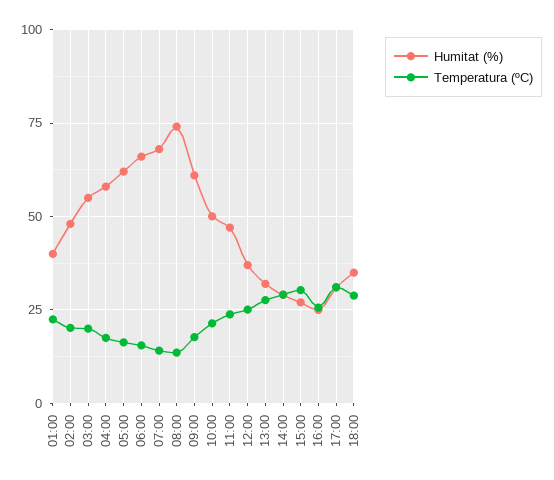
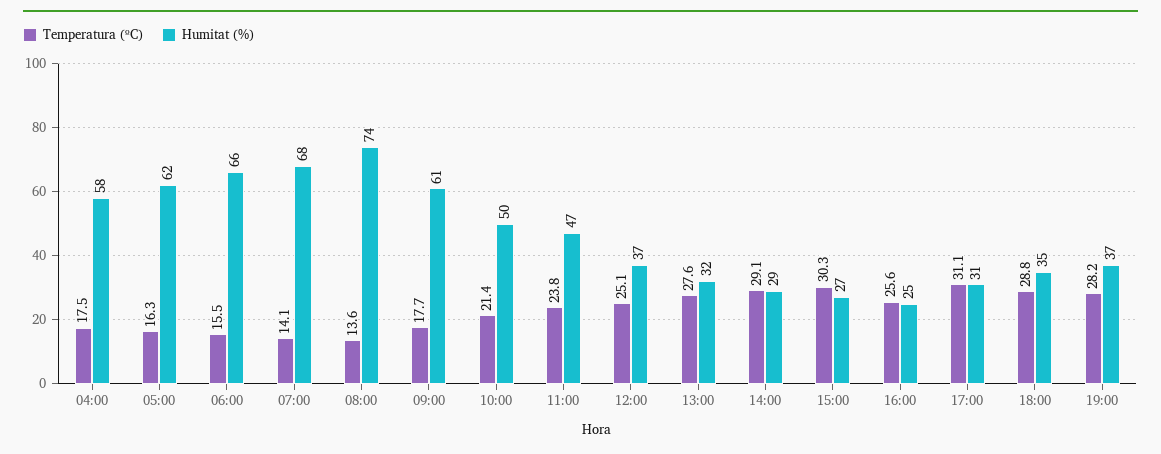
Humitat (%), 01:00: 40 -> none
Temperatura (ºC), 01:00: 22.5 -> none
Humitat (%), 02:00: 47.5 -> none
Temperatura (ºC), 02:00: 20 -> none
Humitat (%), 03:00: 55 -> none
Temperatura (ºC), 03:00: 20 -> none
Temperatura (ºC), 19:00: none -> 28.2
Humitat (%), 19:00: none -> 37

